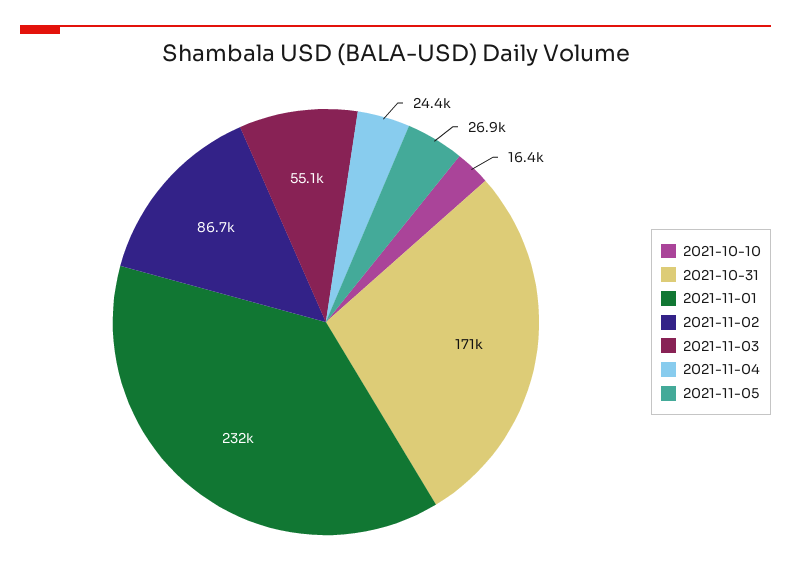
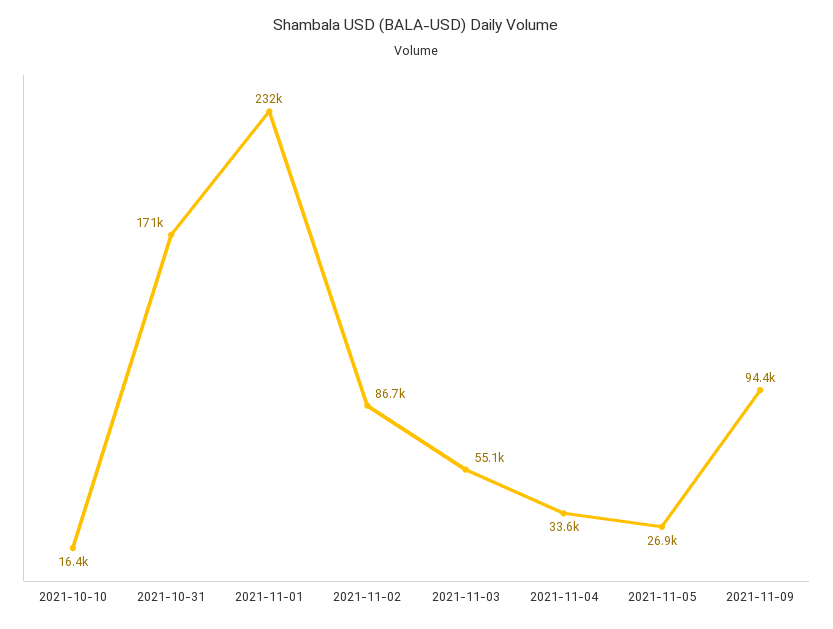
2021-11-04: 24400 -> 33600
2021-11-09: none -> 94400

